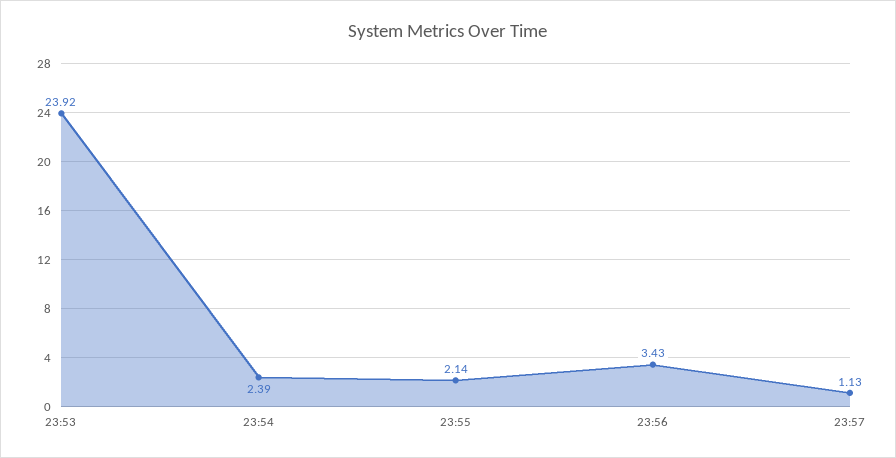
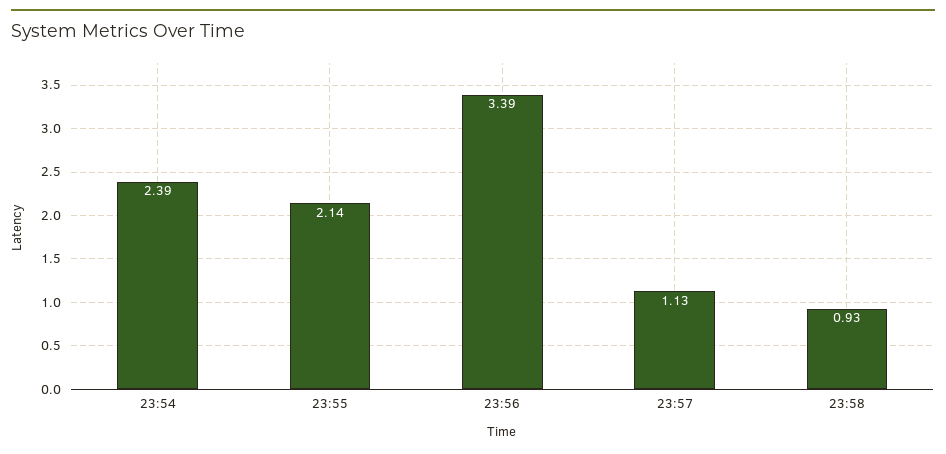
23:53: 23.92 -> none
23:56: 3.43 -> 3.39
23:58: none -> 0.93

